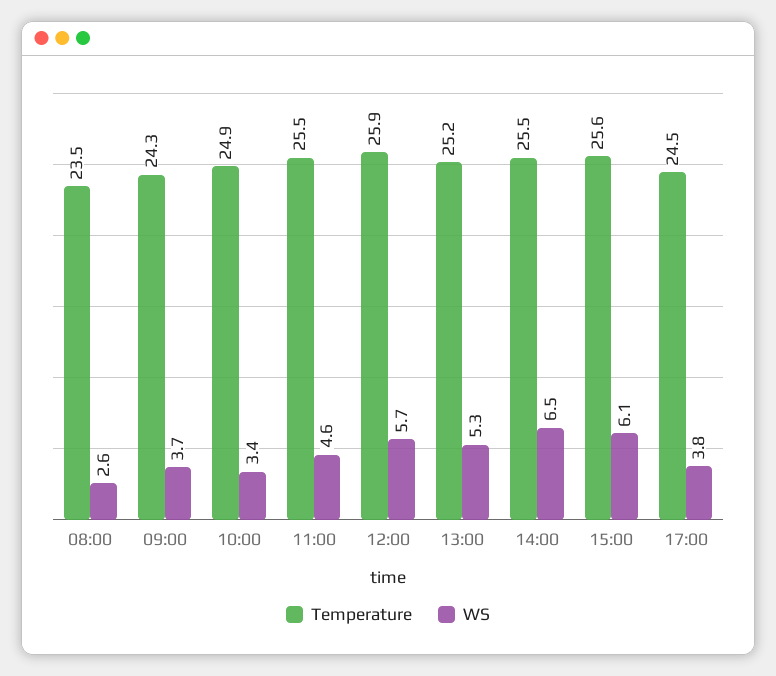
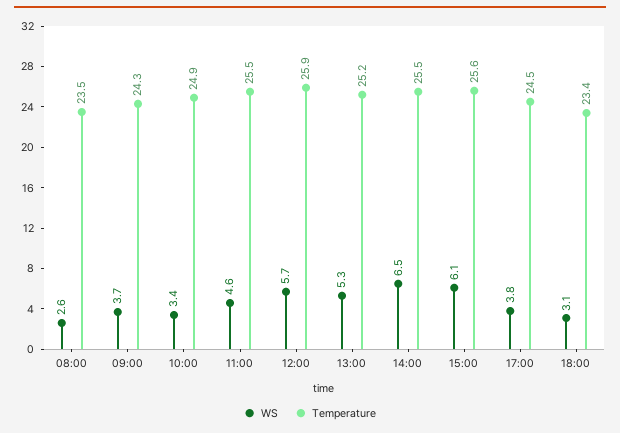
WS, 18:00: none -> 3.1
Temperature, 18:00: none -> 23.4

